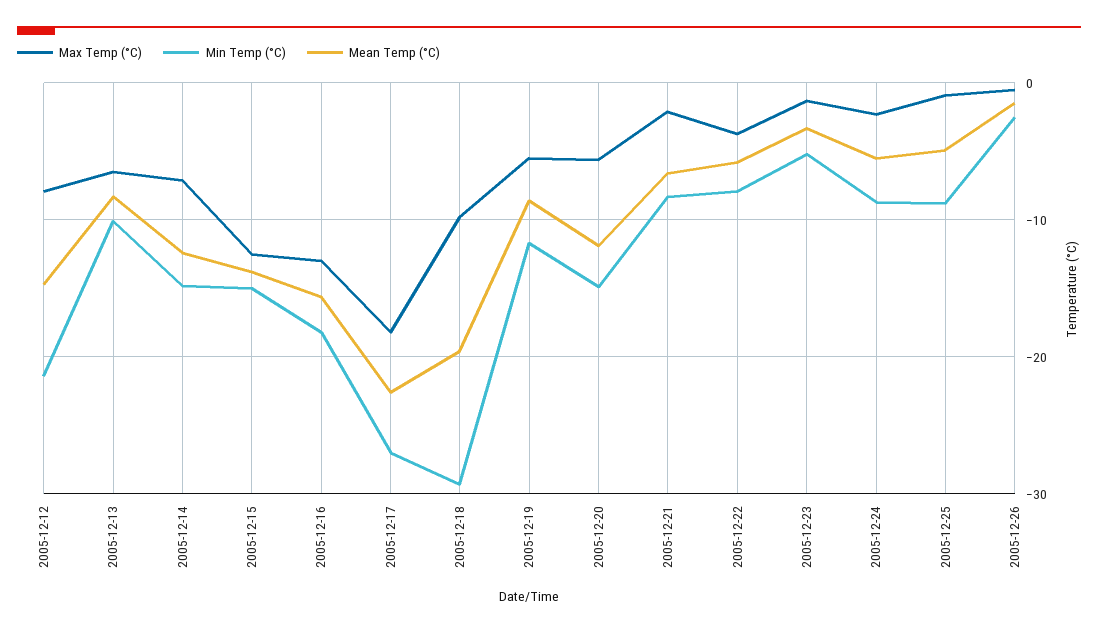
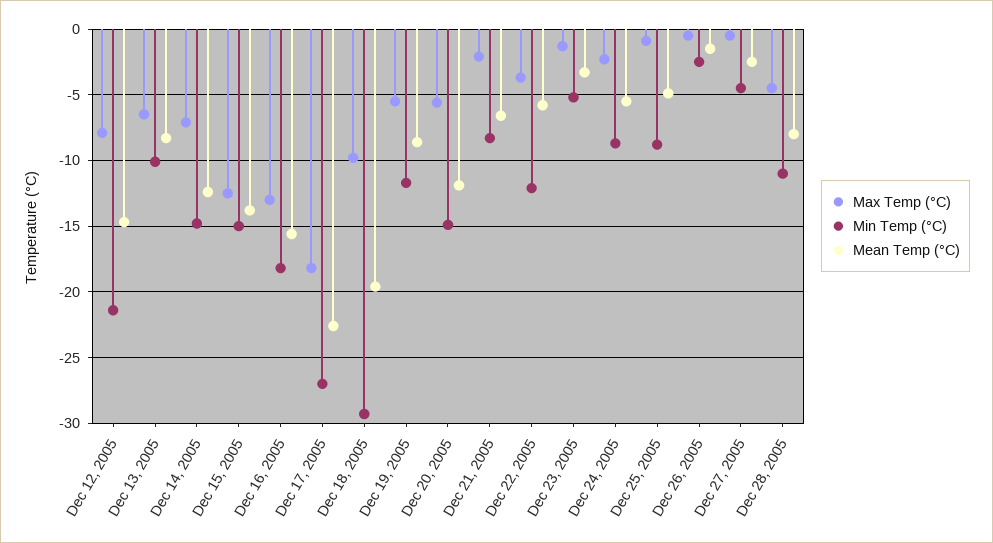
Min Temp (°C), 2005-12-22: -8 -> -12
Max Temp (°C), Dec 27, 2005: none -> -0.5
Min Temp (°C), Dec 27, 2005: none -> -4.5
Mean Temp (°C), Dec 27, 2005: none -> -2.5
Max Temp (°C), Dec 28, 2005: none -> -4.5
Min Temp (°C), Dec 28, 2005: none -> -11
Mean Temp (°C), Dec 28, 2005: none -> -8

